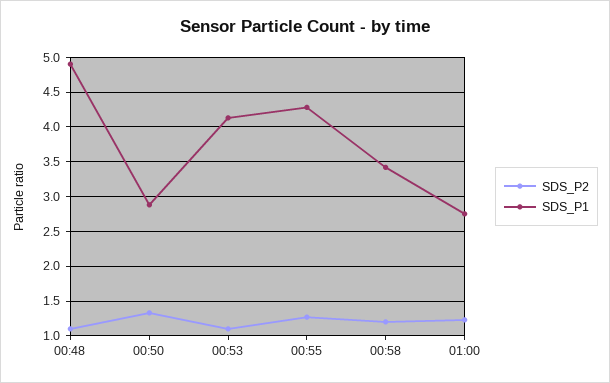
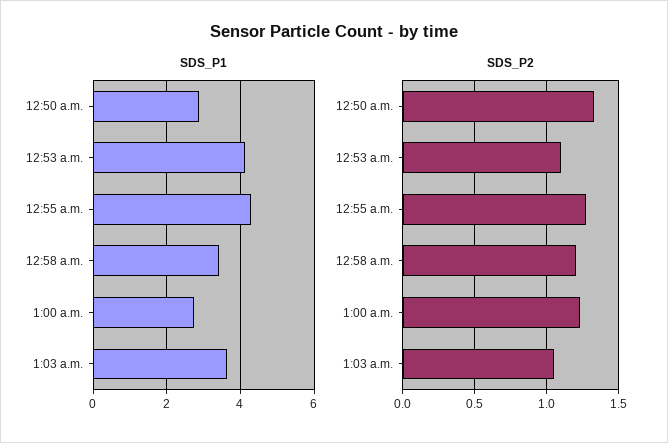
SDS_P2, 00:48: 1.1 -> none
SDS_P1, 00:48: 4.9 -> none
SDS_P1, 1:03 a.m.: none -> 3.6
SDS_P2, 1:03 a.m.: none -> 1.05

